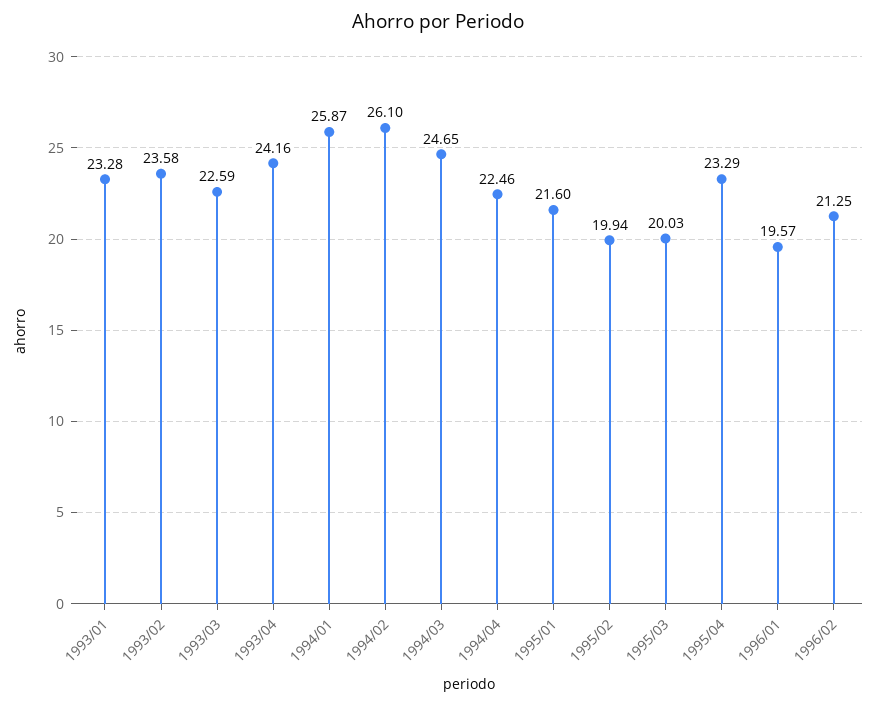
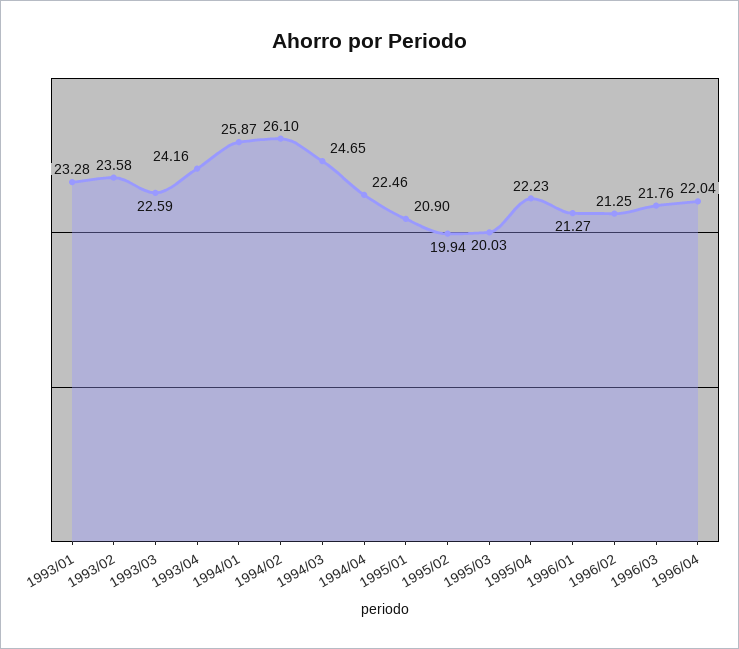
1995/01: 21.6 -> 20.9
1995/04: 23.29 -> 22.23
1996/01: 19.57 -> 21.27
1996/03: none -> 21.76
1996/04: none -> 22.04

